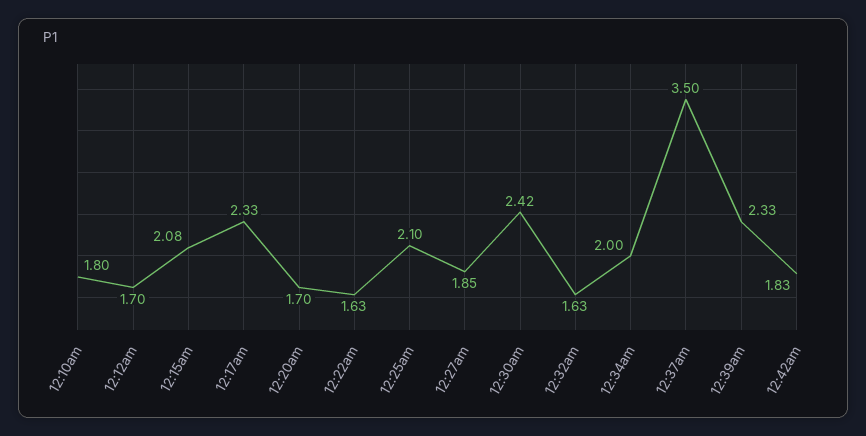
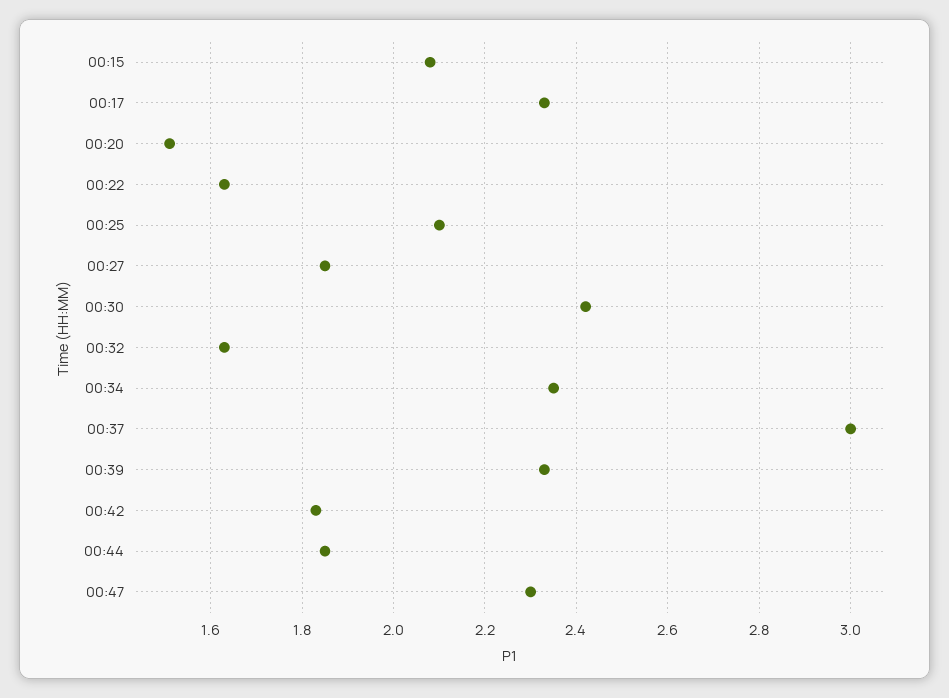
12:10am: 1.8 -> none
12:12am: 1.7 -> none
12:20am: 1.7 -> 1.5
12:34am: 2 -> 2.35
12:37am: 3.5 -> 3
00:44: none -> 1.85
00:47: none -> 2.3

